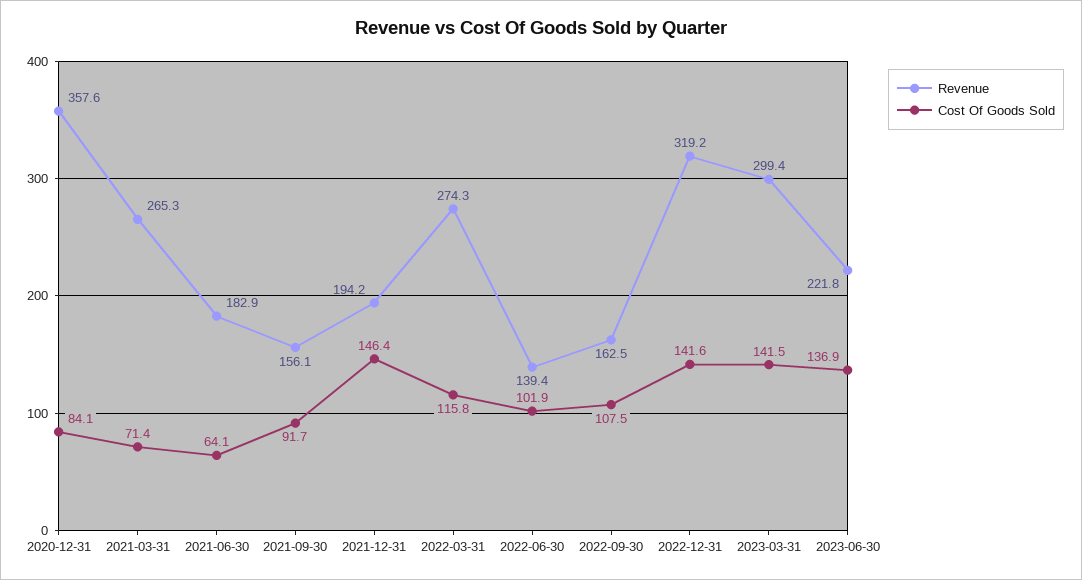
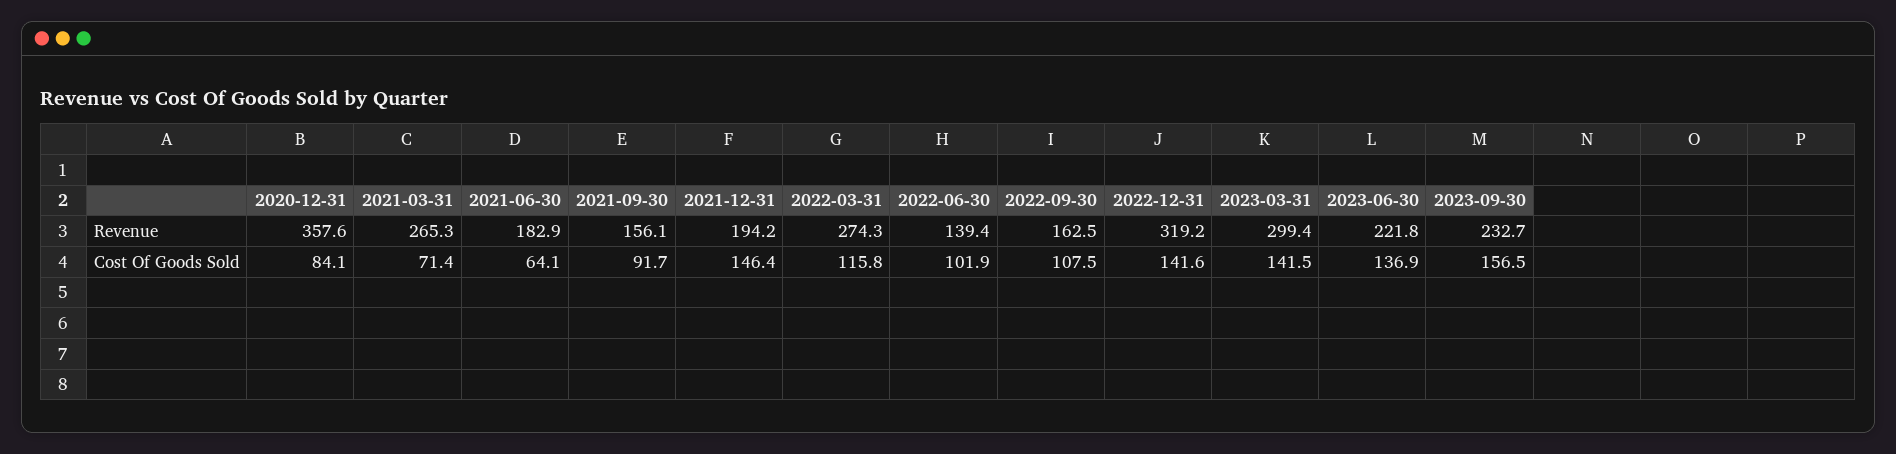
Revenue, 2023-09-30: none -> 232.7
Cost Of Goods Sold, 2023-09-30: none -> 156.5

